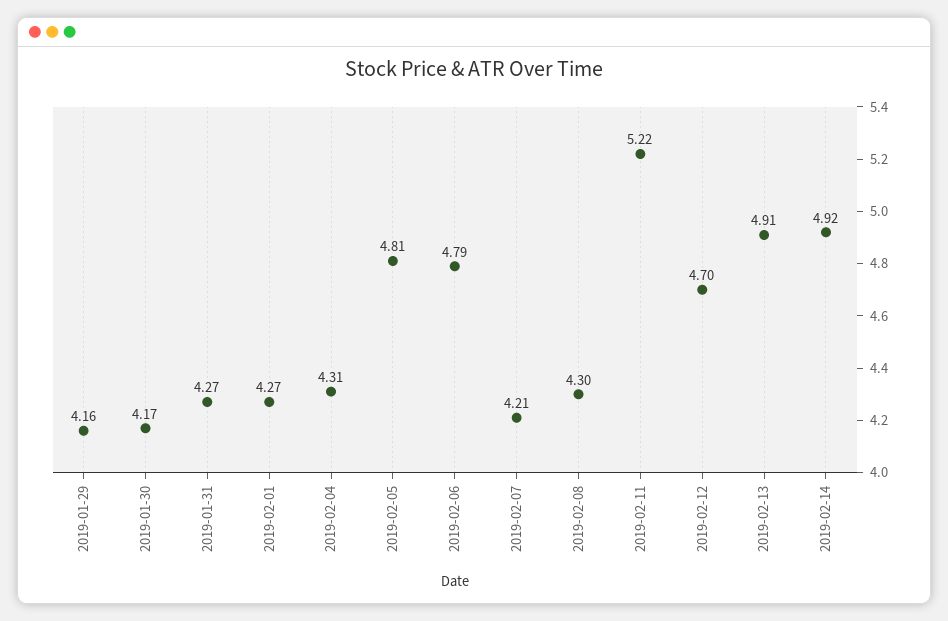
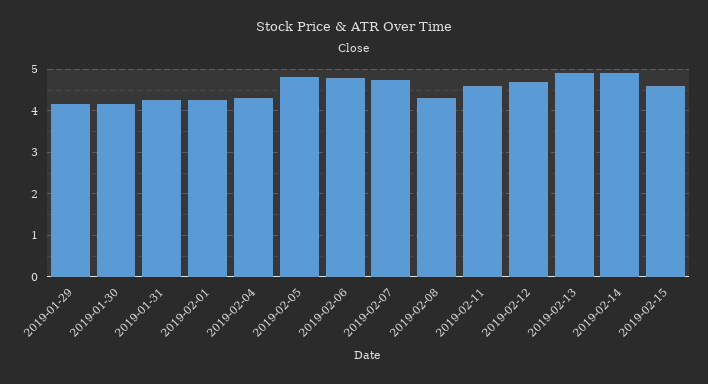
2019-02-07: 4.21 -> 4.8
2019-02-11: 5.22 -> 4.6
2019-02-15: none -> 4.6

